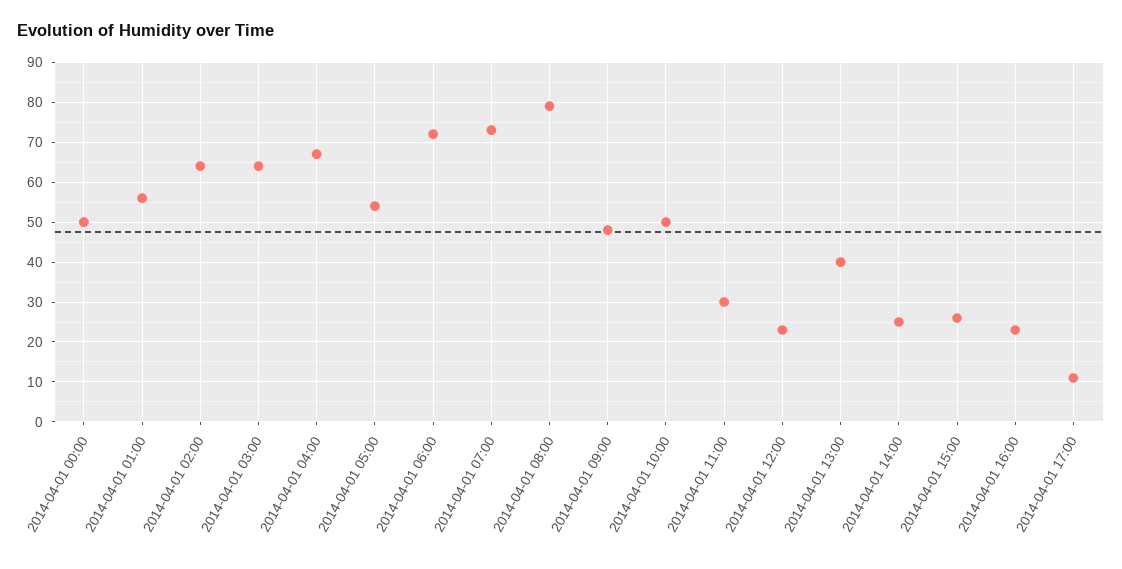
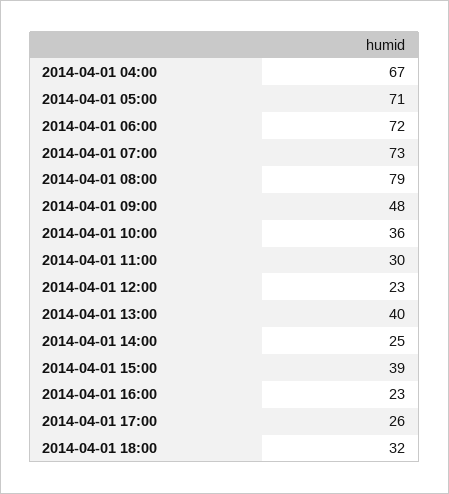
2014-04-01 00:00: 50 -> none
2014-04-01 01:00: 55 -> none
2014-04-01 02:00: 65 -> none
2014-04-01 03:00: 65 -> none
2014-04-01 05:00: 55 -> 71
2014-04-01 10:00: 50 -> 36
2014-04-01 15:00: 25 -> 39
2014-04-01 17:00: 10 -> 26
2014-04-01 18:00: none -> 32

